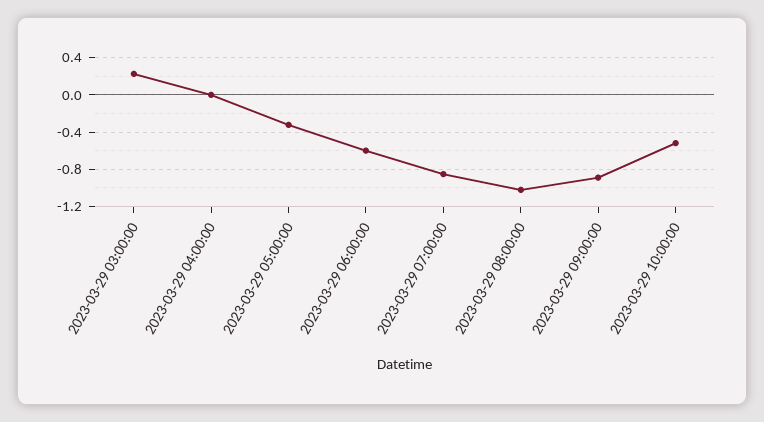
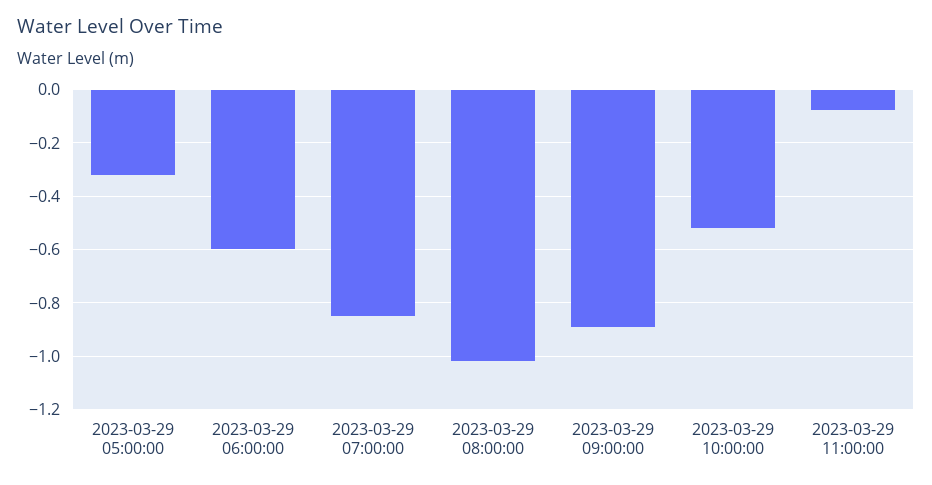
2023-03-29 03:00:00: 0.2 -> none
2023-03-29 04:00:00: 0 -> none
2023-03-29 11:00:00: none -> -0.075

